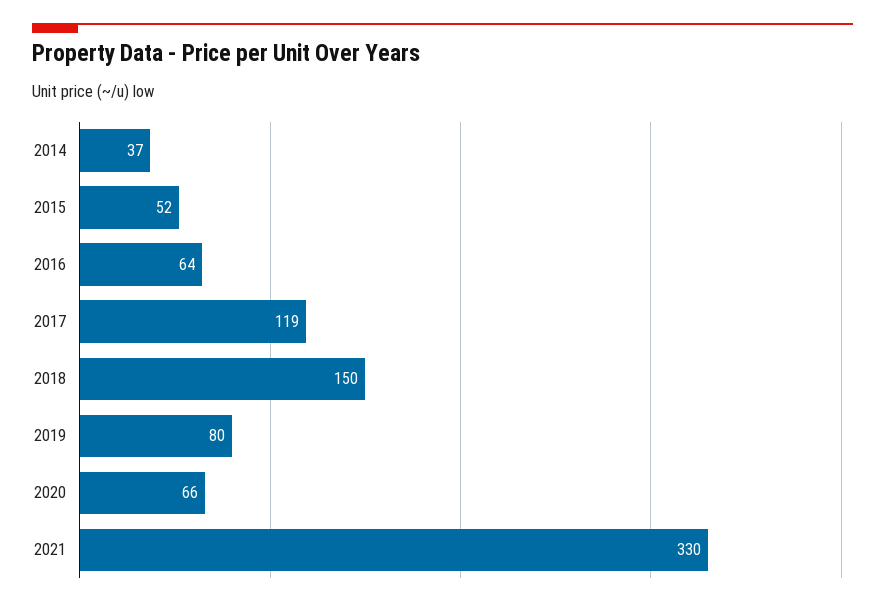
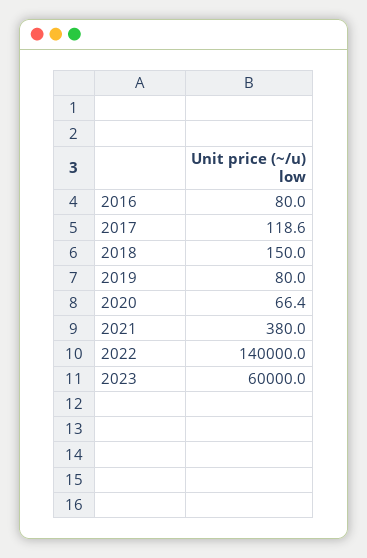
2014: 37 -> none
2015: 52 -> none
2016: 64 -> 80
2021: 330 -> 380
2022: none -> 140000
2023: none -> 60000

